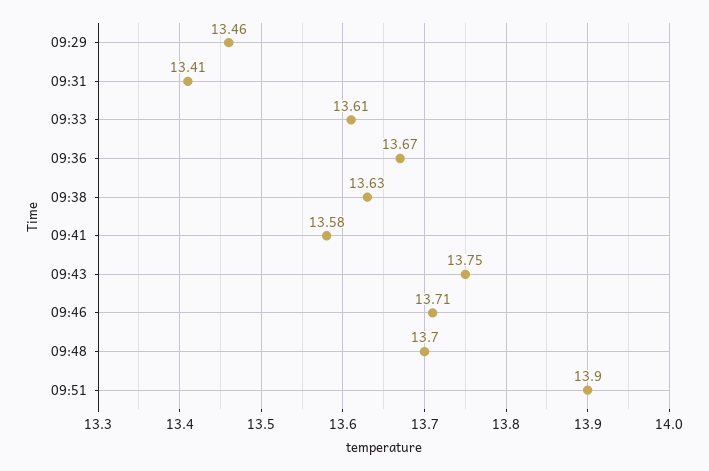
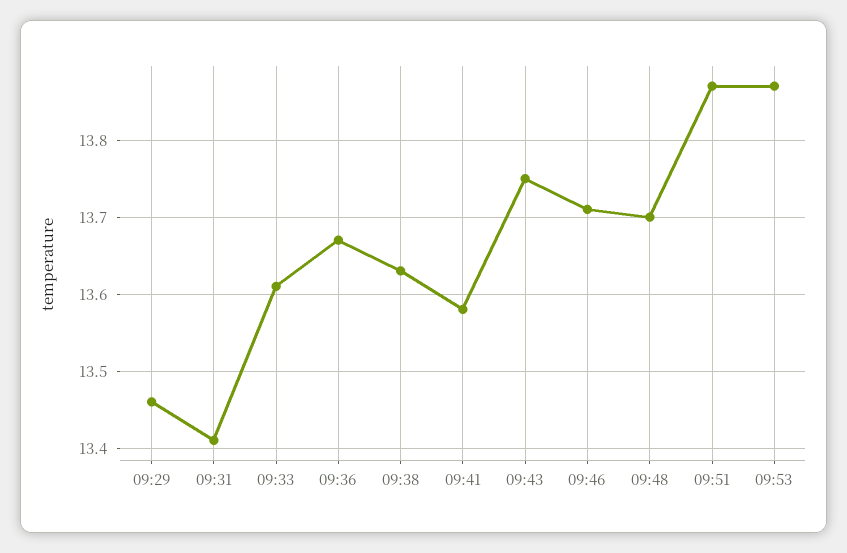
09:51: 13.9 -> 13.87
09:53: none -> 13.87

